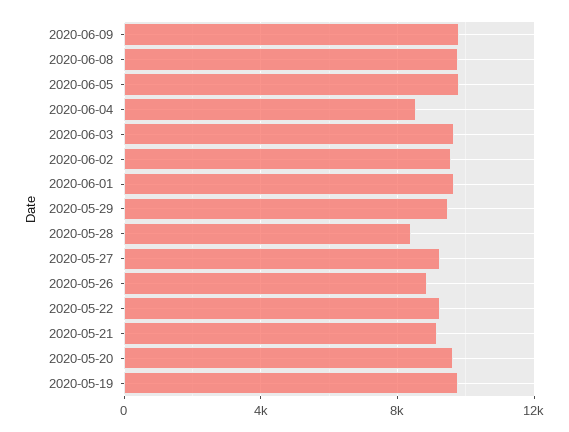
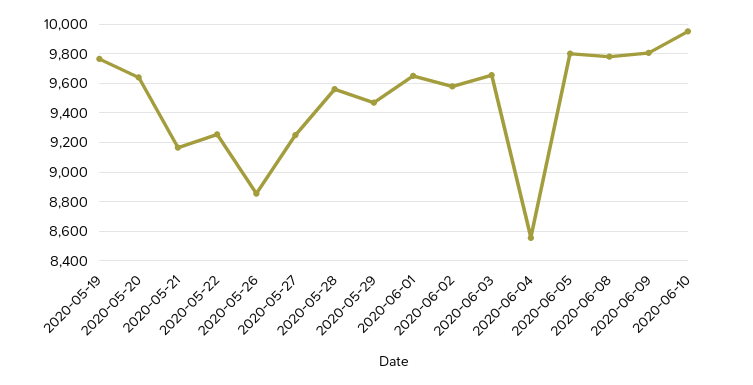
2020-05-28: 8500 -> 9550
2020-06-10: none -> 9950

